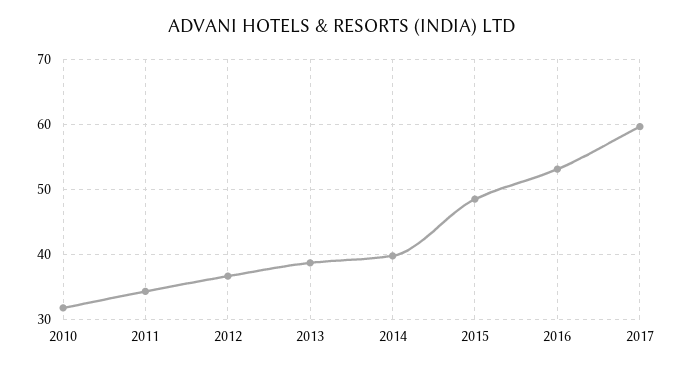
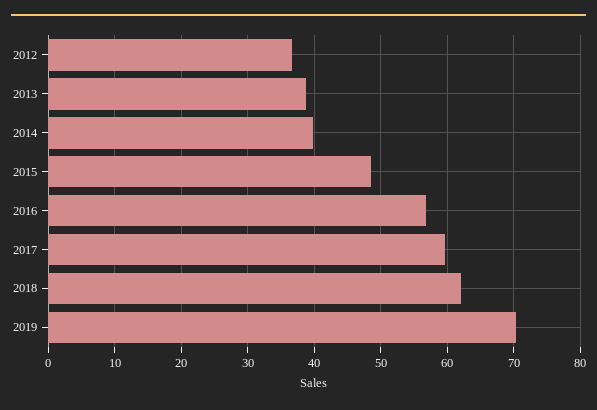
2010: 32 -> none
2011: 34 -> none
2016: 53 -> 57
2018: none -> 62
2019: none -> 70

